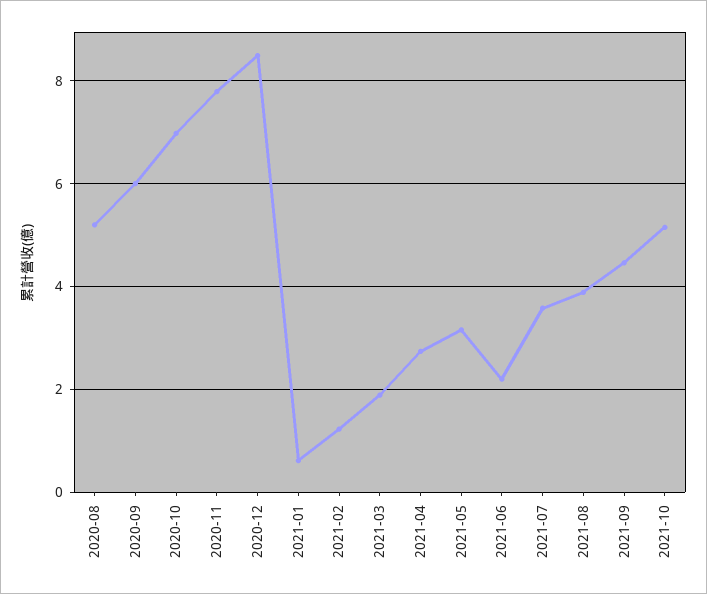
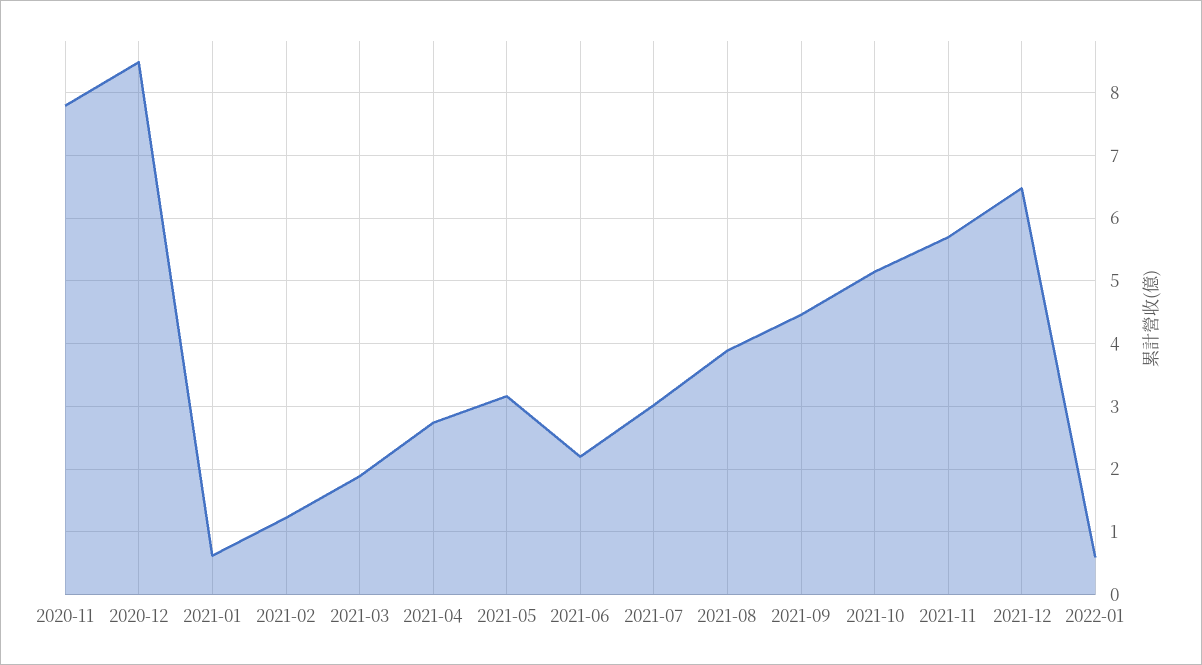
2020-08: 5.2 -> none
2020-09: 6 -> none
2020-10: 7 -> none
2021-07: 3.6 -> 3
2021-11: none -> 5.7
2021-12: none -> 6.5
2022-01: none -> 0.6

